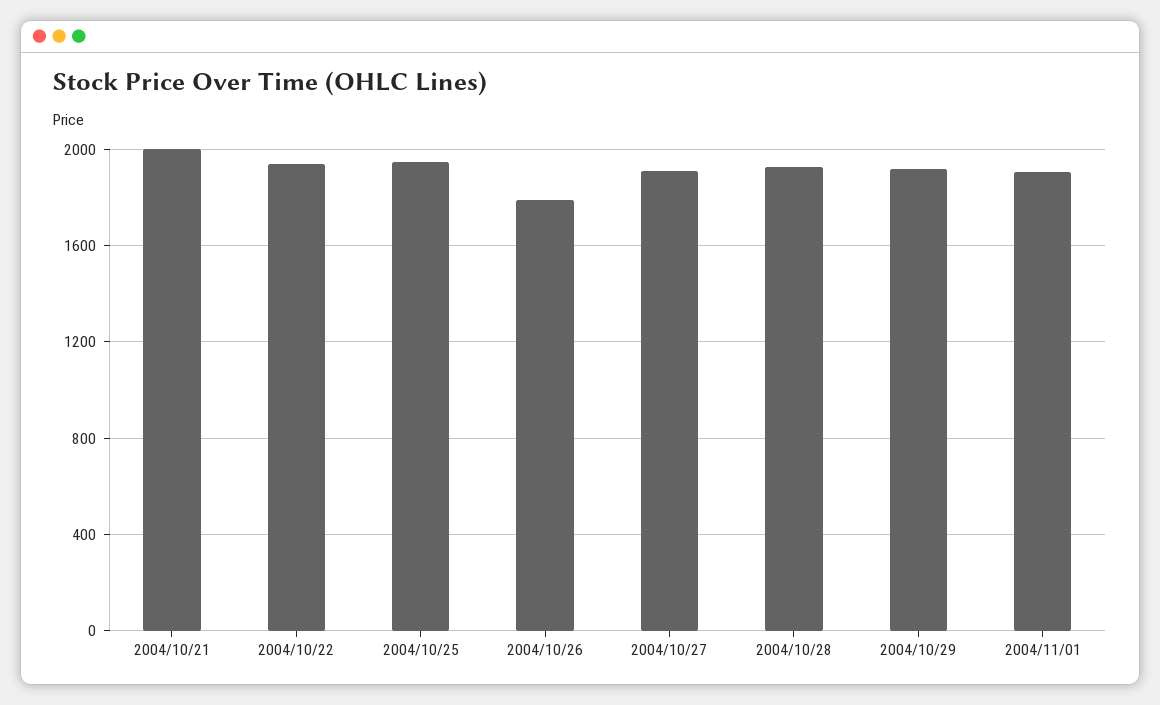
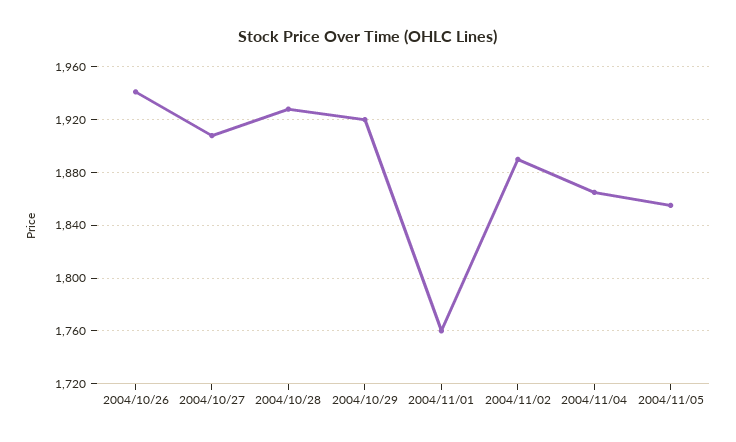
2004/10/21: 2000 -> none
2004/10/22: 1950 -> none
2004/10/25: 1950 -> none
2004/10/26: 1800 -> 1940
2004/11/01: 1900 -> 1760
2004/11/02: none -> 1890
2004/11/04: none -> 1865
2004/11/05: none -> 1855

